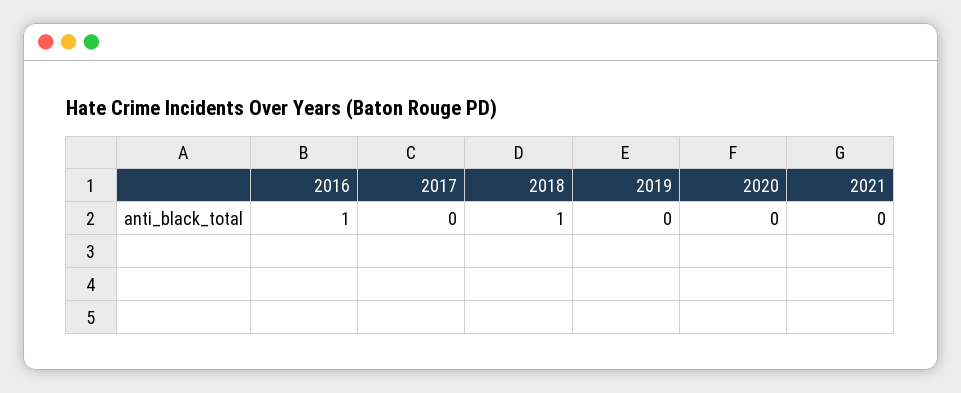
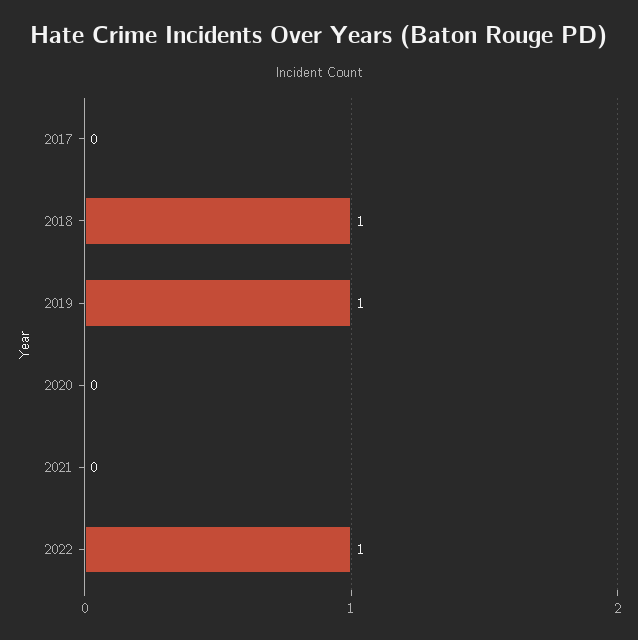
2016: 1 -> none
2019: 0 -> 1
2022: none -> 1

